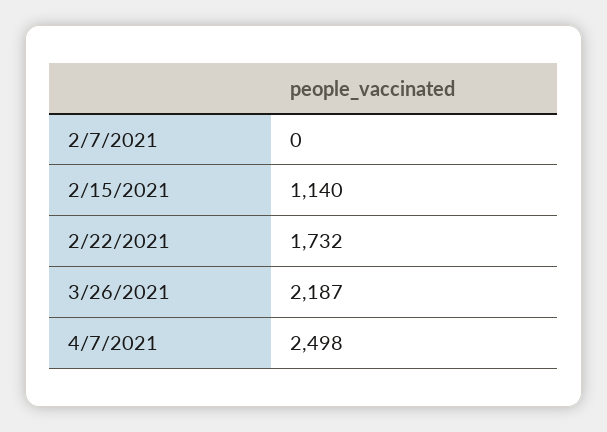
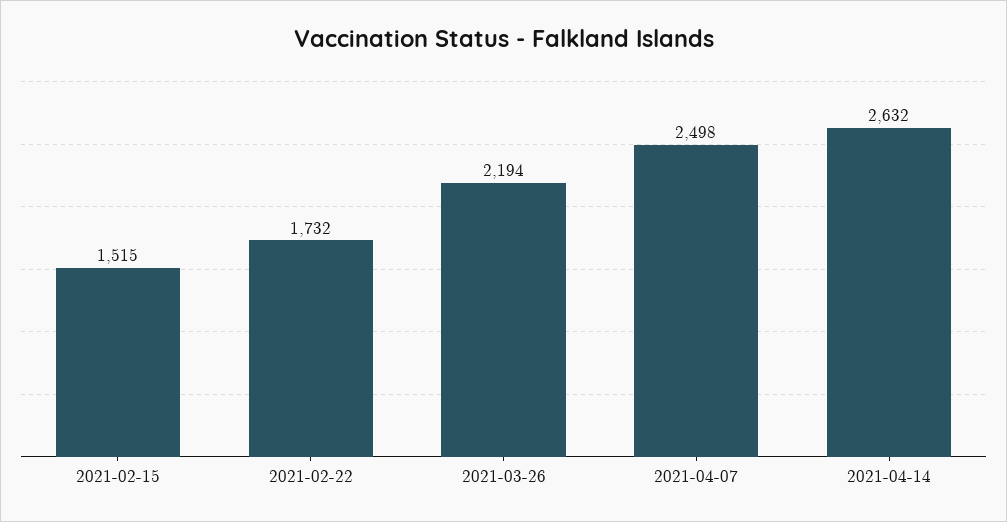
2/7/2021: 0 -> none
2/15/2021: 1140 -> 1515
3/26/2021: 2187 -> 2194
2021-04-14: none -> 2632

